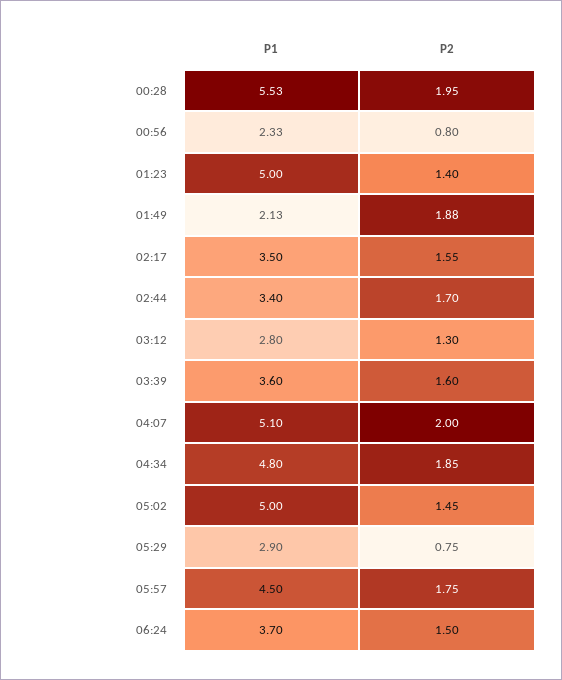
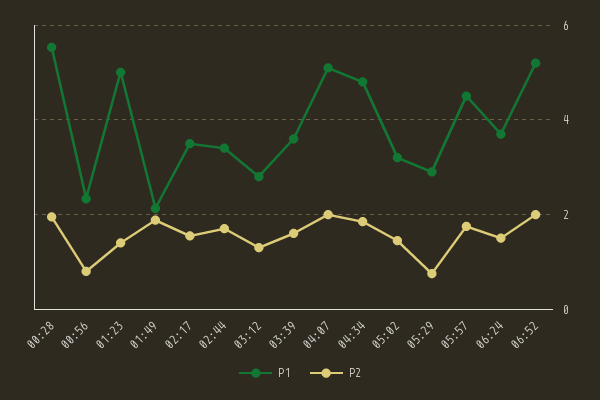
P1, 05:02: 5 -> 3.2
P1, 06:52: none -> 5.2
P2, 06:52: none -> 2

